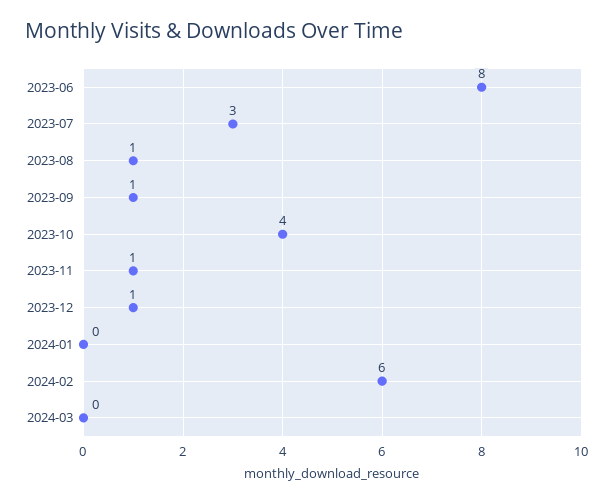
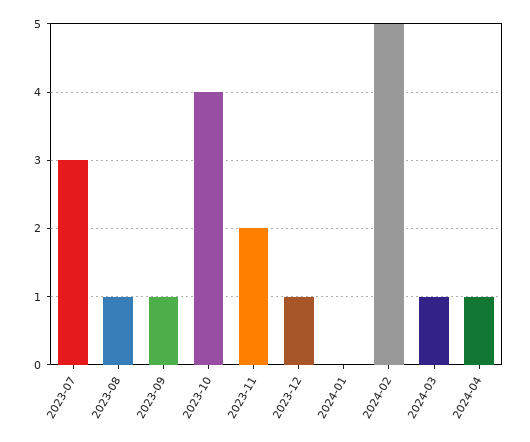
2023-06: 8 -> none
2023-11: 1 -> 2
2024-02: 6 -> 5
2024-03: 0 -> 1
2024-04: none -> 1

